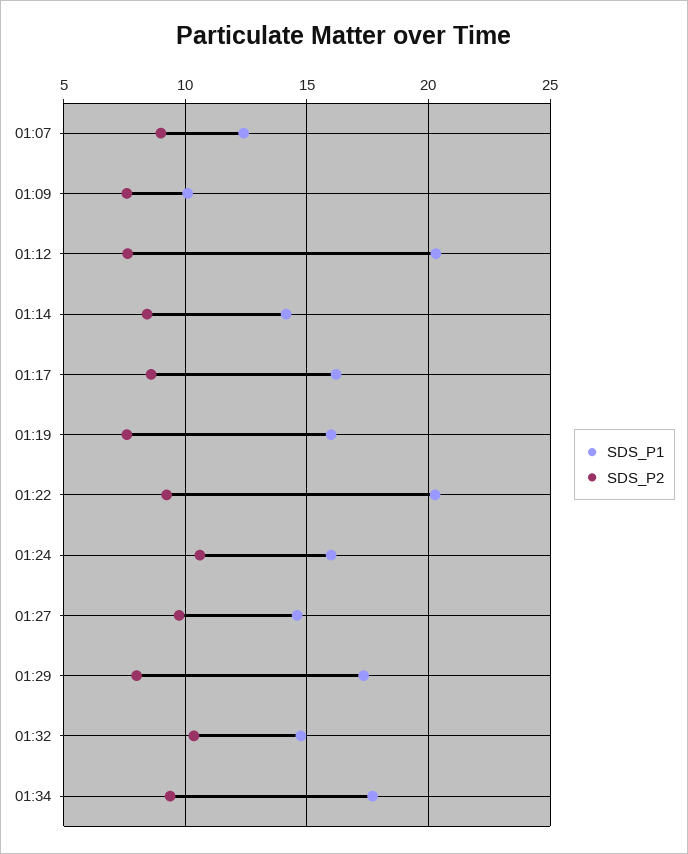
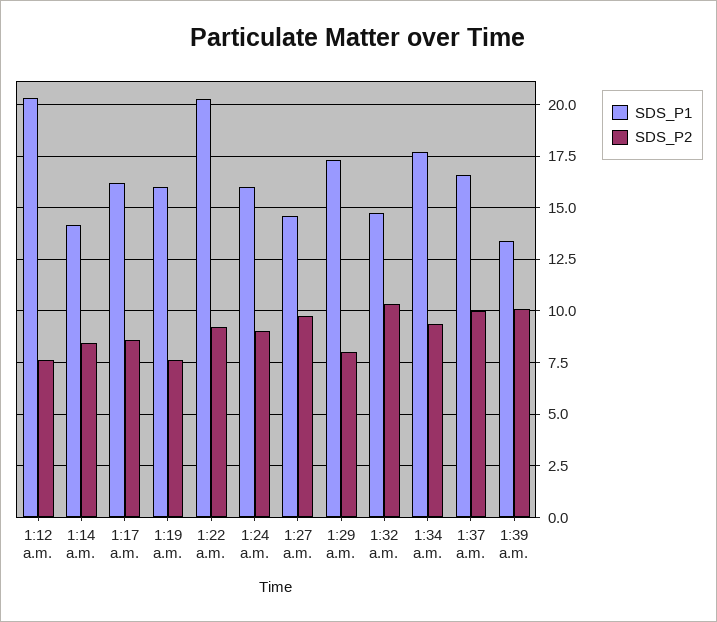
SDS_P1, 01:07: 12.5 -> none
SDS_P2, 01:07: 9 -> none
SDS_P1, 01:09: 10 -> none
SDS_P2, 01:09: 7.5 -> none
SDS_P2, 01:24: 10.5 -> 9
SDS_P1, 1:37 a.m.: none -> 16.5
SDS_P2, 1:37 a.m.: none -> 10
SDS_P1, 1:39 a.m.: none -> 13.5
SDS_P2, 1:39 a.m.: none -> 10

